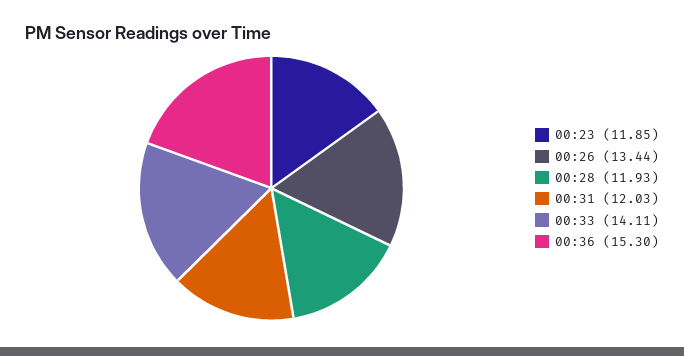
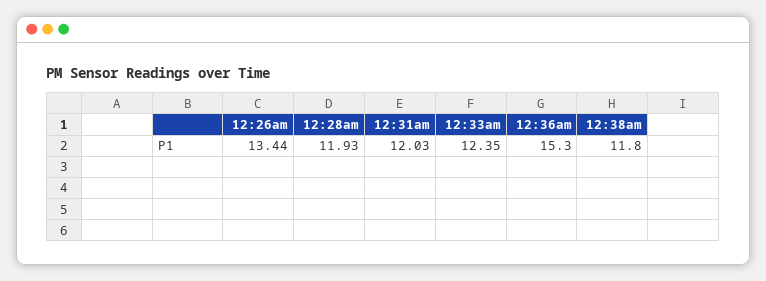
00:23: 11.85 -> none
00:33: 14.11 -> 12.35
12:38am: none -> 11.8

